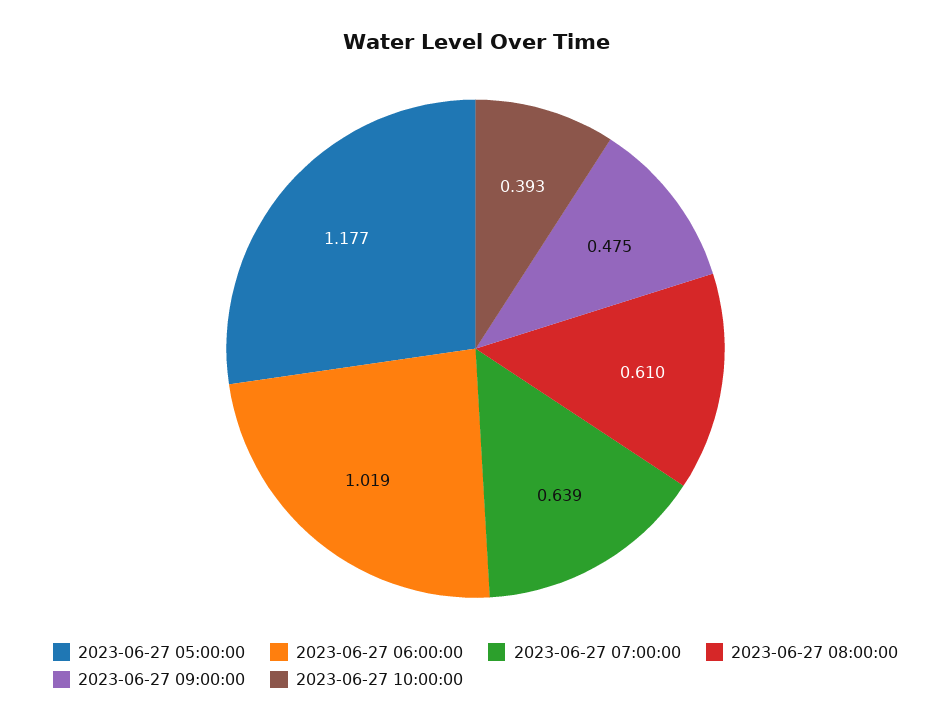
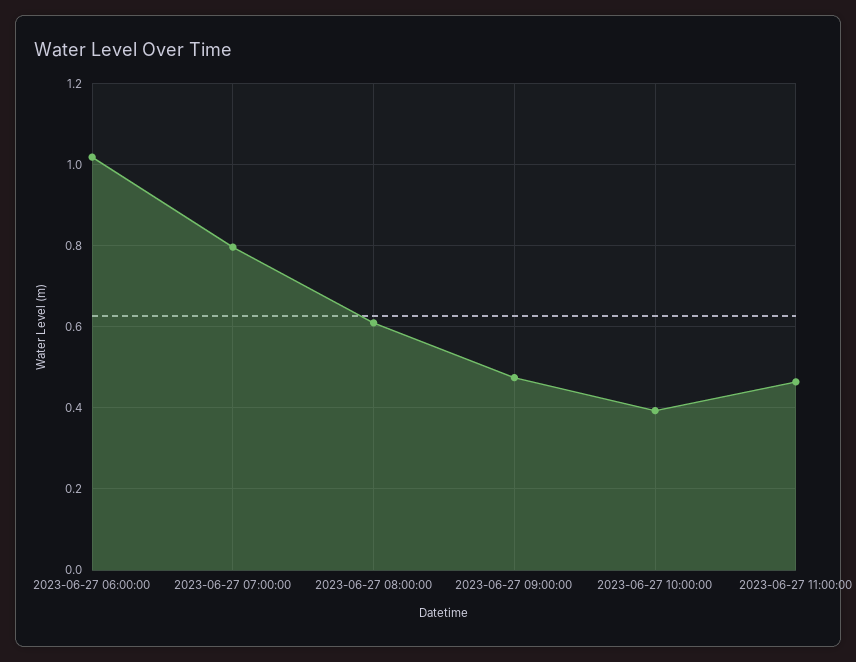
2023-06-27 05:00:00: 1.177 -> none
2023-06-27 07:00:00: 0.639 -> 0.8
2023-06-27 11:00:00: none -> 0.46

